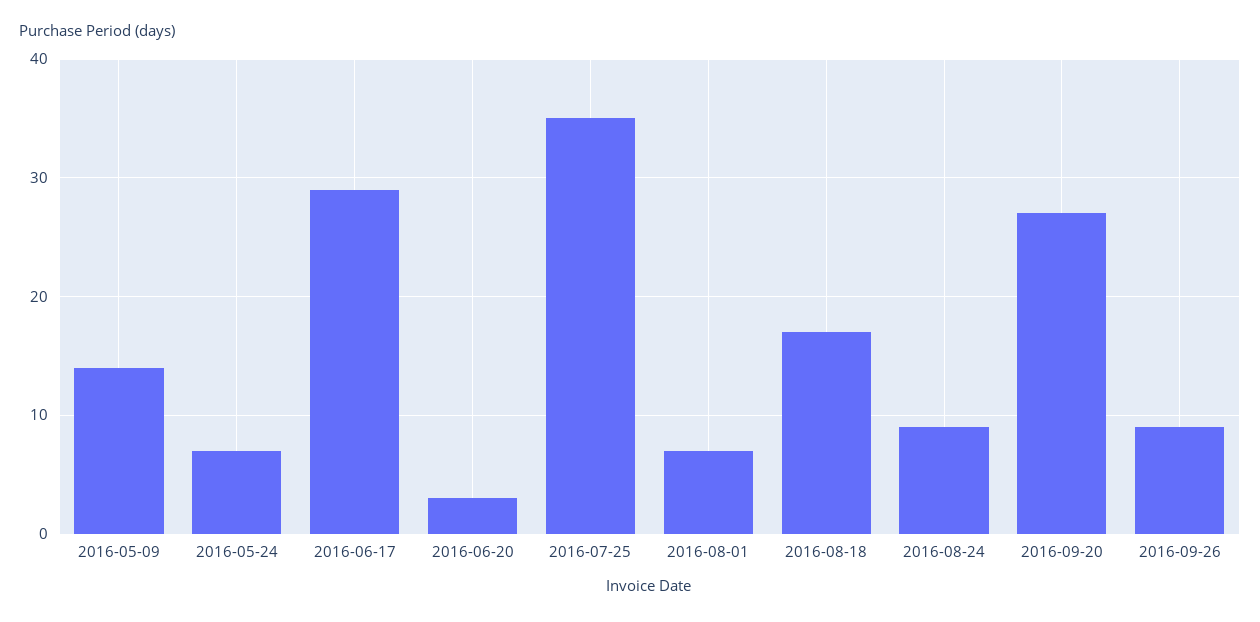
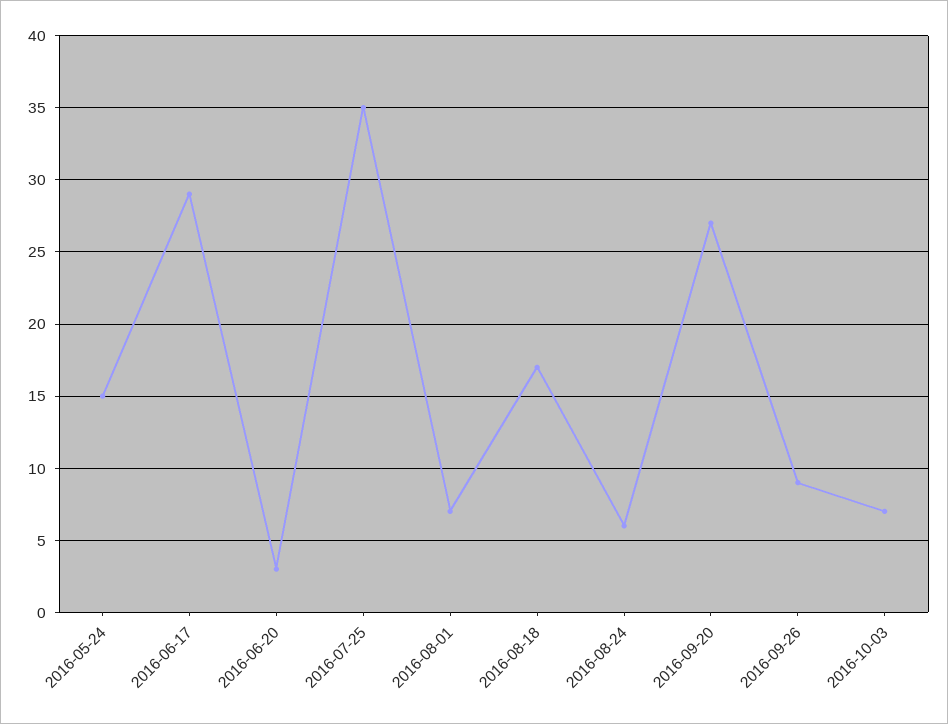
2016-05-09: 14 -> none
2016-05-24: 7 -> 15
2016-08-24: 9 -> 6
2016-10-03: none -> 7

